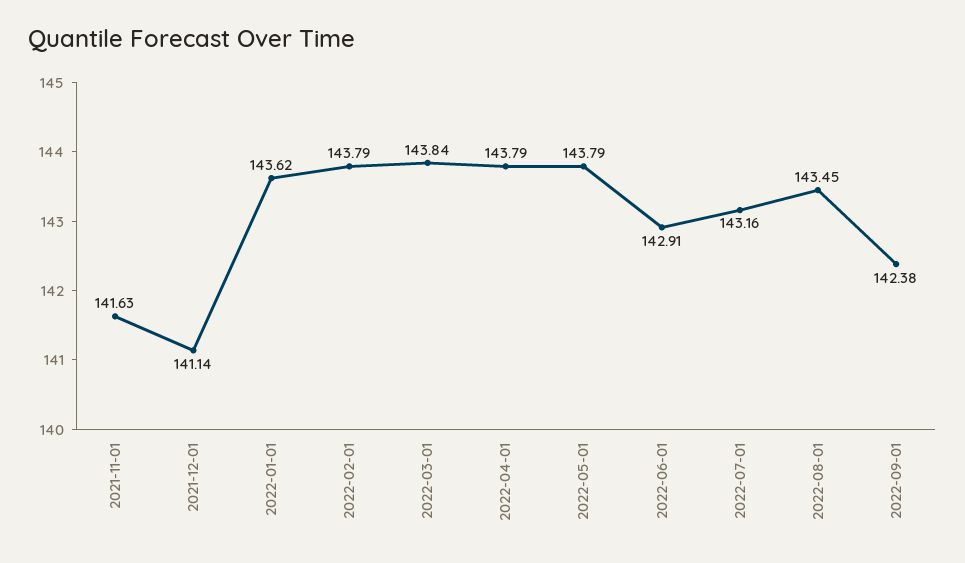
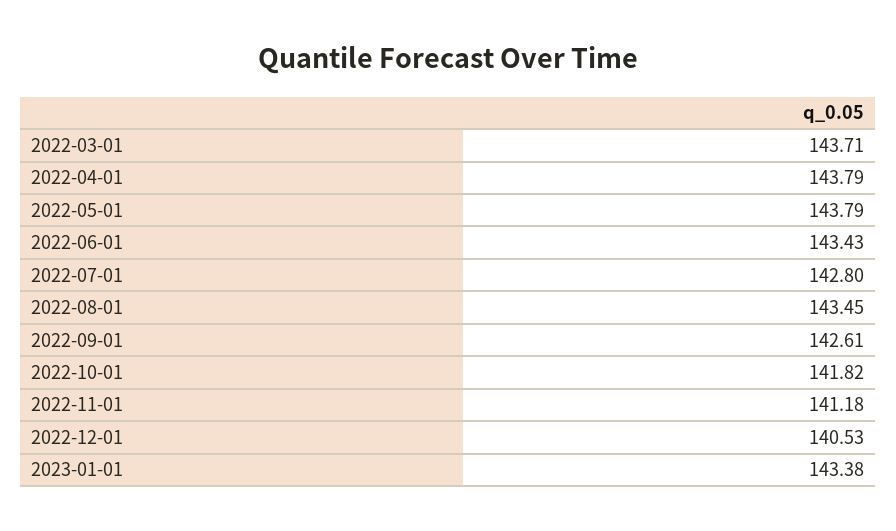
2021-11-01: 141.63 -> none
2021-12-01: 141.14 -> none
2022-01-01: 143.62 -> none
2022-02-01: 143.79 -> none
2022-03-01: 143.84 -> 143.71
2022-06-01: 142.91 -> 143.43
2022-07-01: 143.16 -> 142.8
2022-09-01: 142.38 -> 142.61
2022-10-01: none -> 141.82
2022-11-01: none -> 141.18
2022-12-01: none -> 140.53
2023-01-01: none -> 143.38

